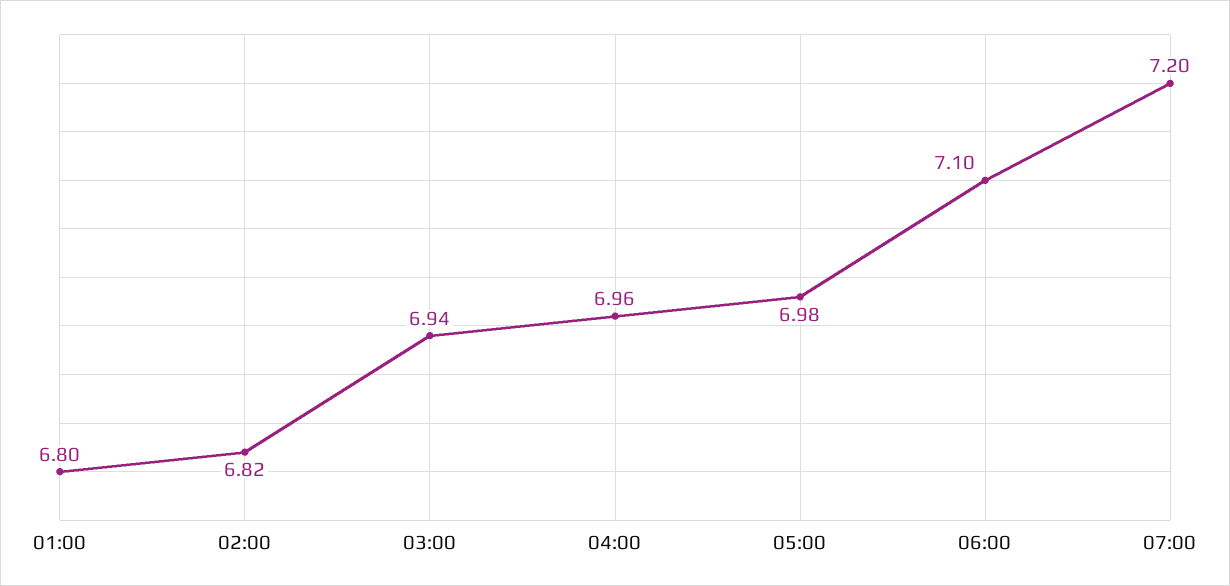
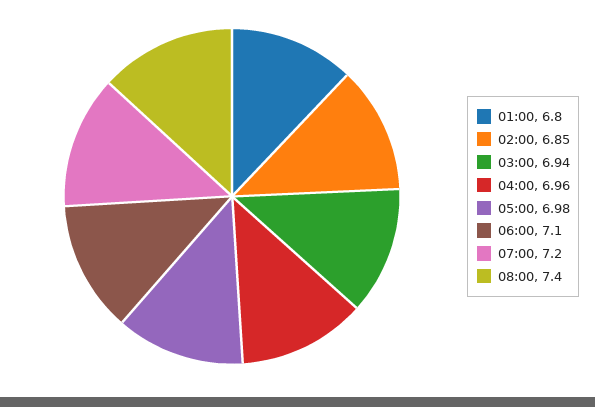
02:00: 6.82 -> 6.85
08:00: none -> 7.4

